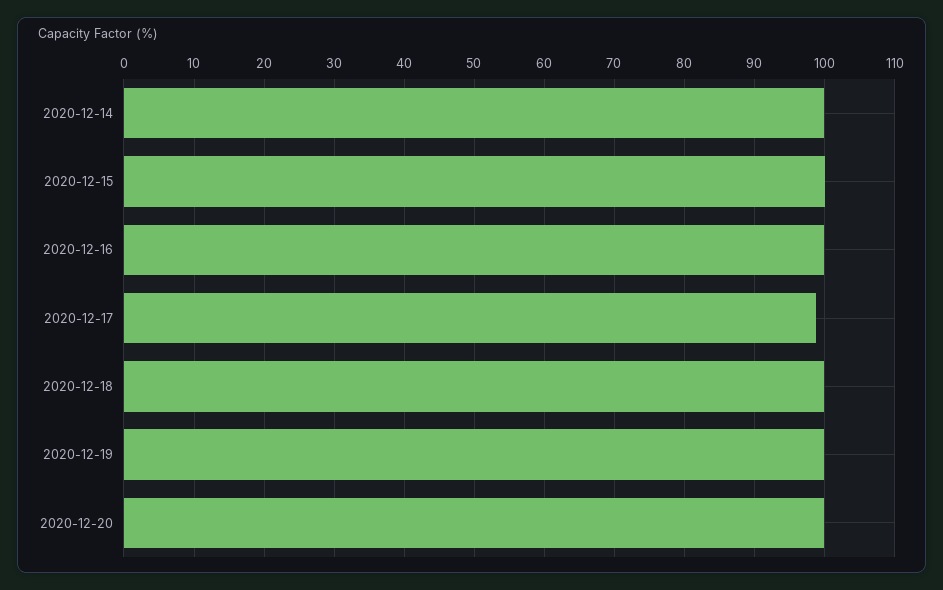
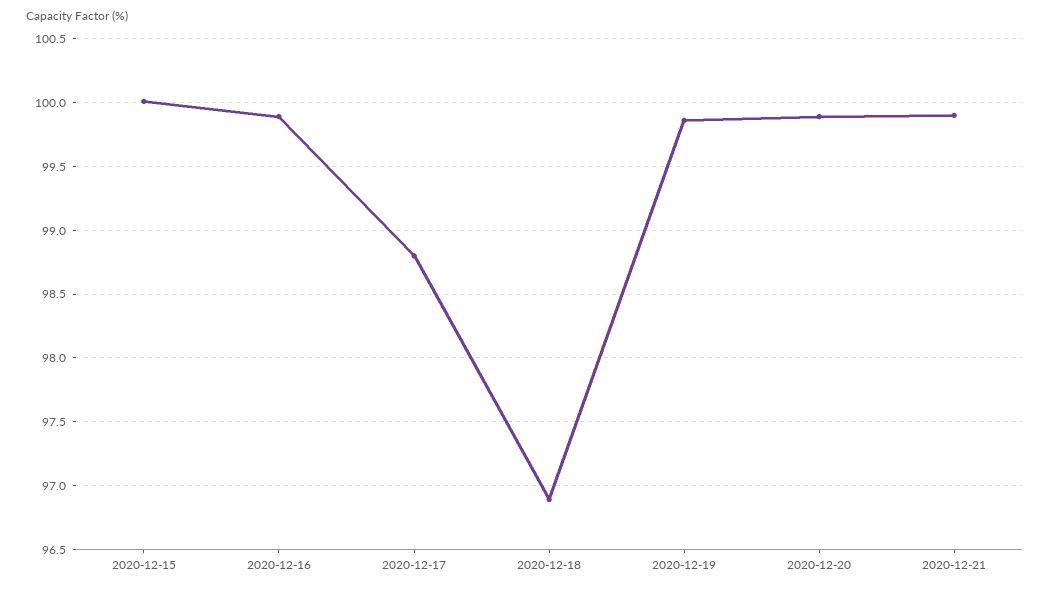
2020-12-14: 100 -> none
2020-12-18: 100 -> 96.9
2020-12-21: none -> 99.9

